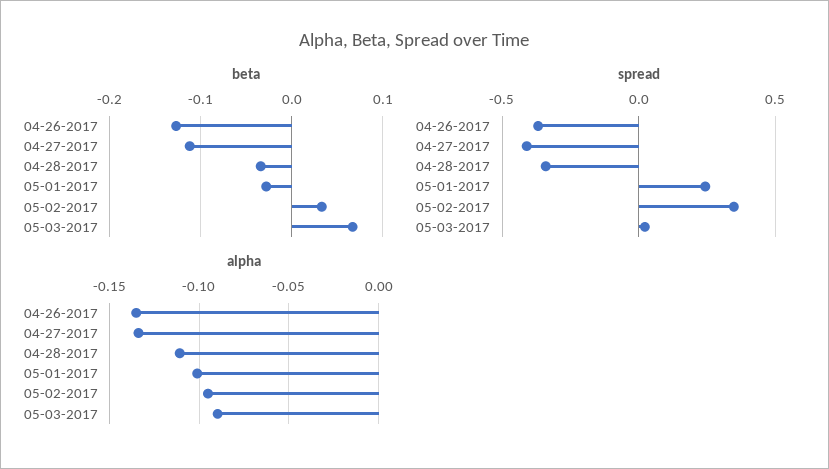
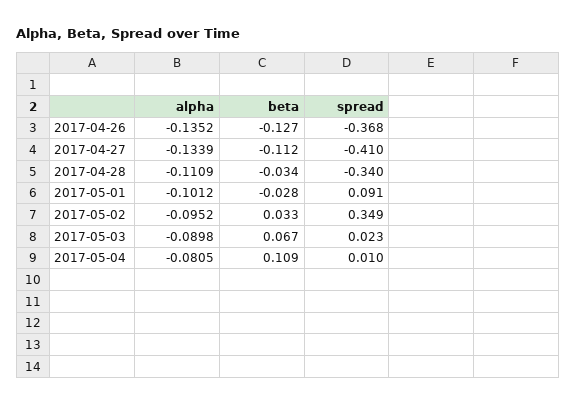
spread, 05-01-2017: 0.25 -> 0.091
alpha, 2017-05-04: none -> -0.0805
beta, 2017-05-04: none -> 0.109
spread, 2017-05-04: none -> 0.01

